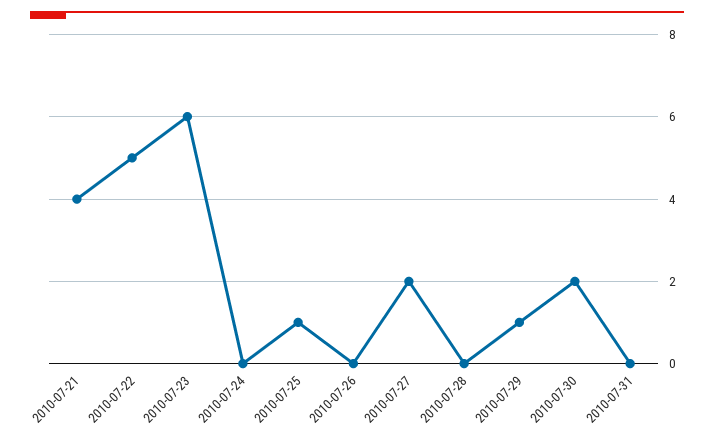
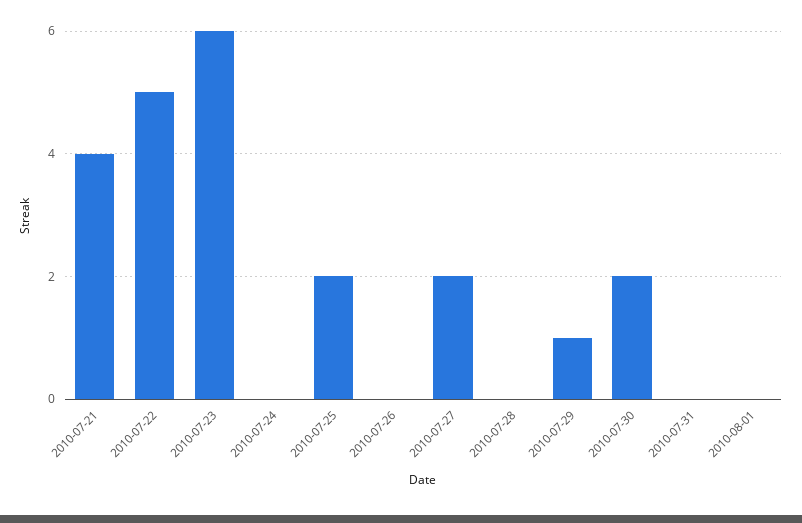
2010-07-25: 1 -> 2
2010-08-01: none -> 0

